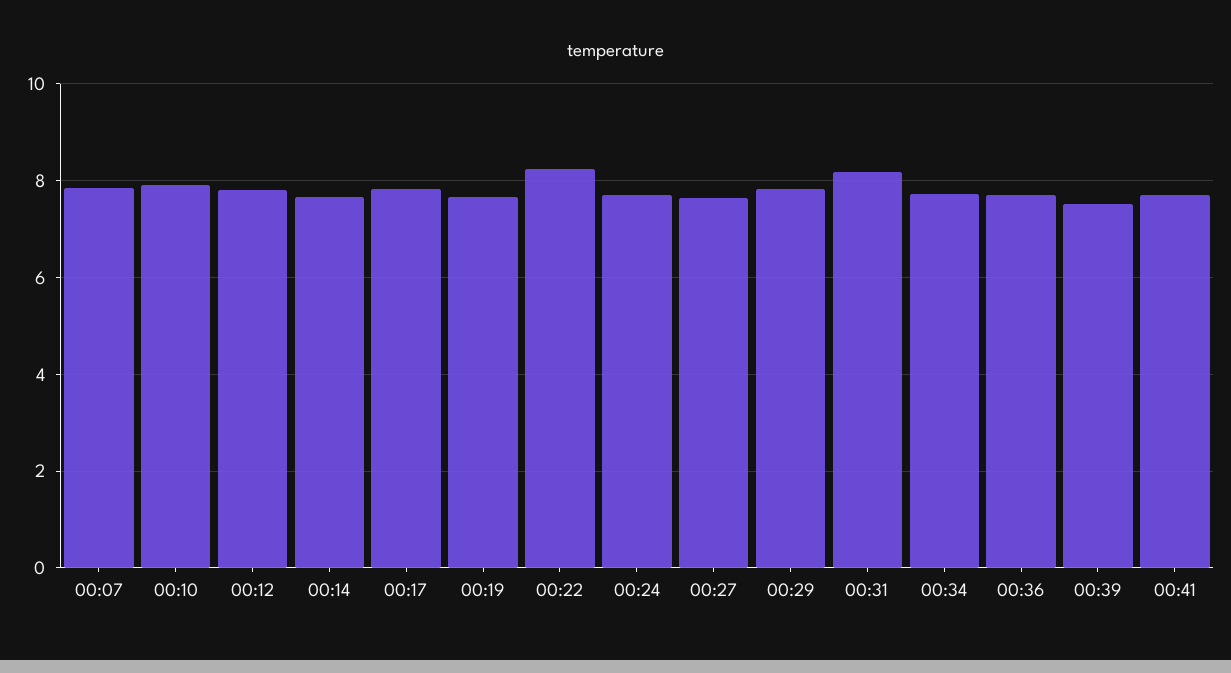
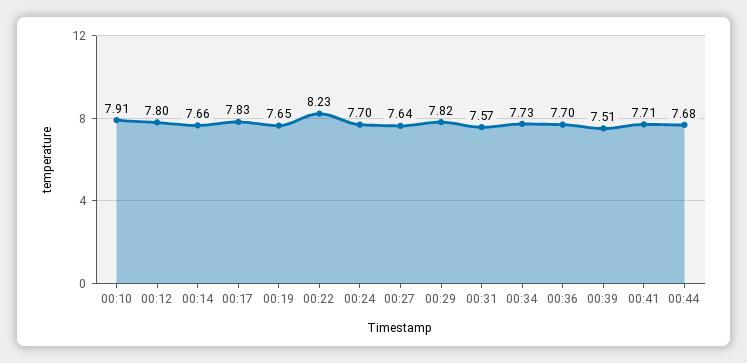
00:07: 7.8 -> none
00:31: 8.2 -> 7.57
00:44: none -> 7.68

